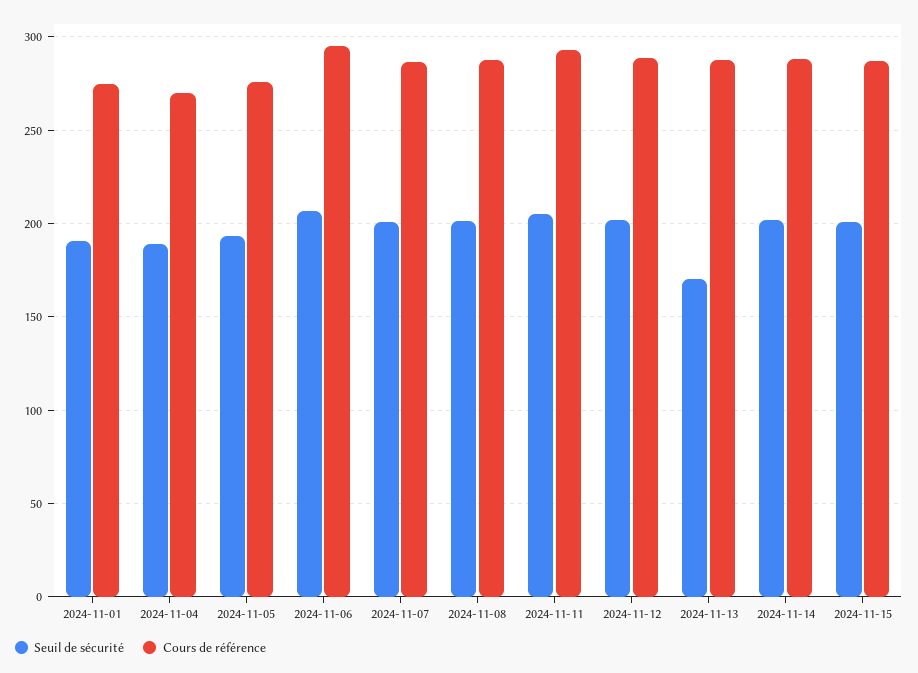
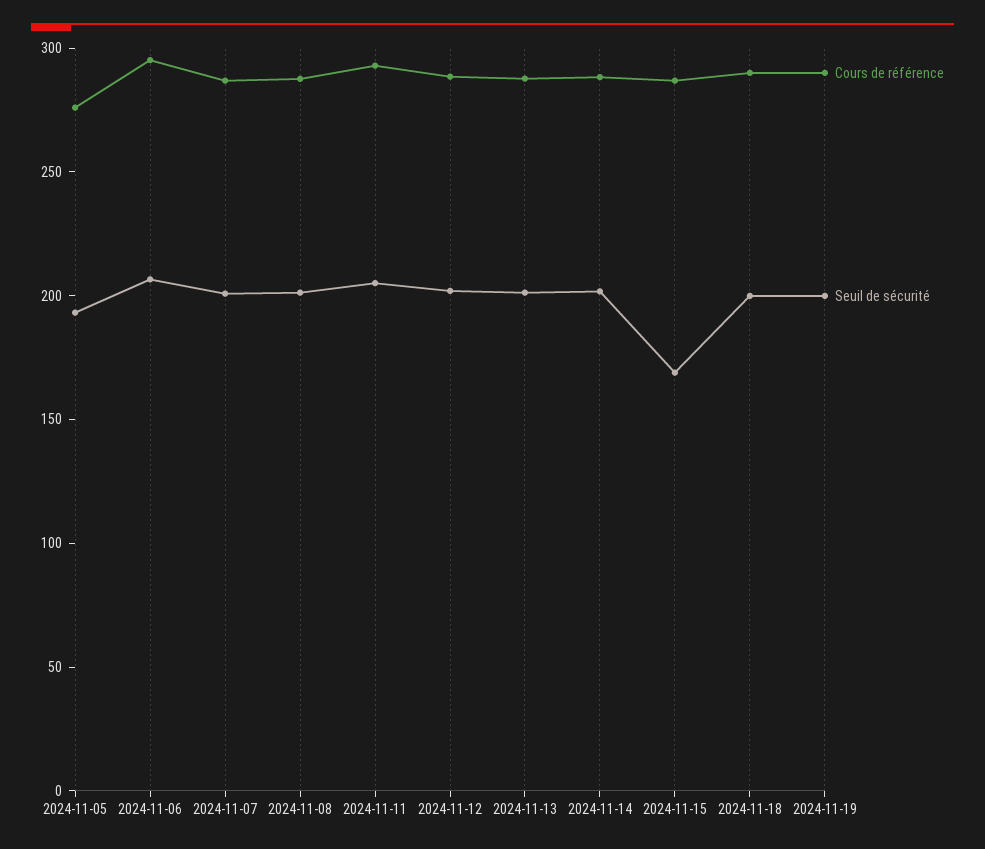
Seuil de sécurité, 2024-11-01: 190 -> none
Cours de référence, 2024-11-01: 275 -> none
Seuil de sécurité, 2024-11-04: 190 -> none
Cours de référence, 2024-11-04: 270 -> none
Seuil de sécurité, 2024-11-13: 170 -> 200
Seuil de sécurité, 2024-11-15: 200 -> 170
Cours de référence, 2024-11-18: none -> 290
Seuil de sécurité, 2024-11-18: none -> 200
Cours de référence, 2024-11-19: none -> 290
Seuil de sécurité, 2024-11-19: none -> 200

